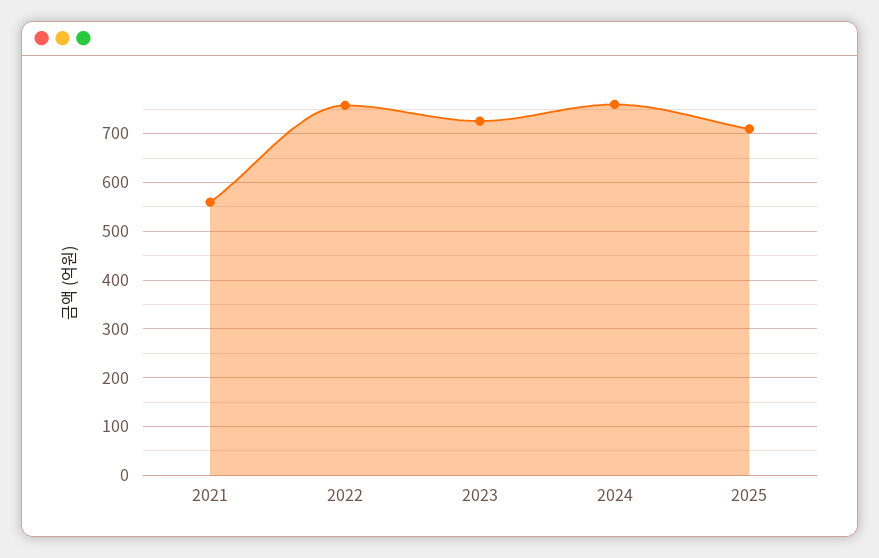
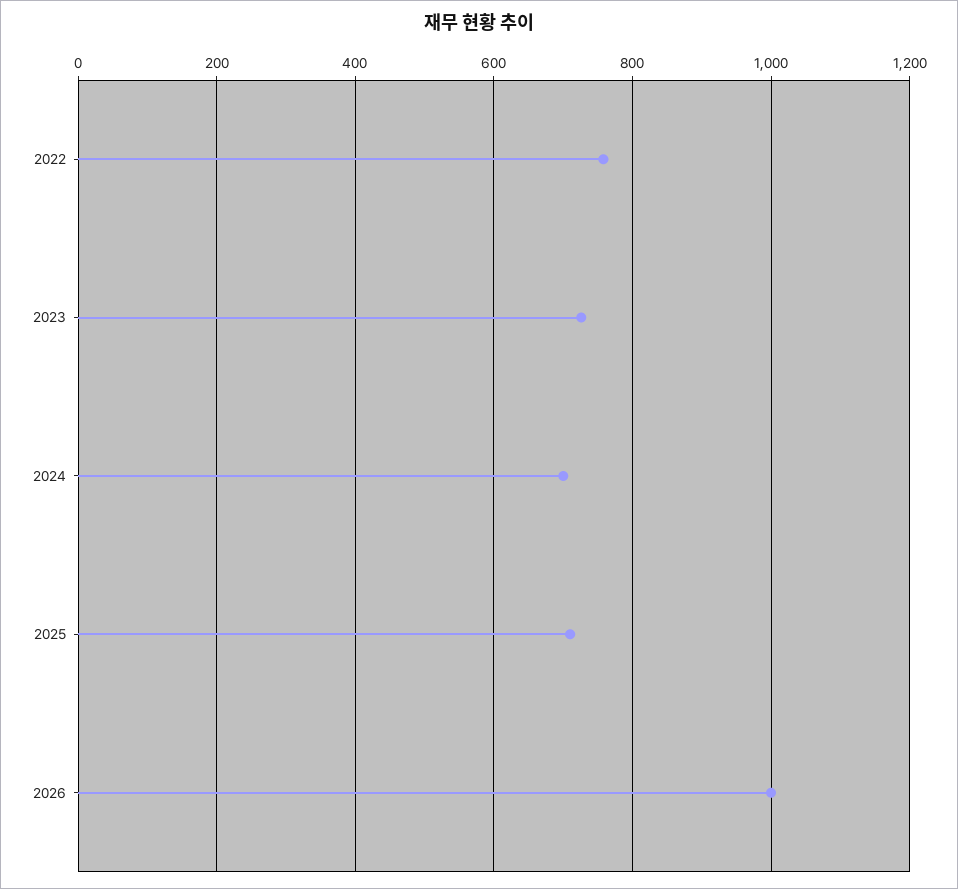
2021: 560 -> none
2024: 760 -> 700
2026: none -> 1000

